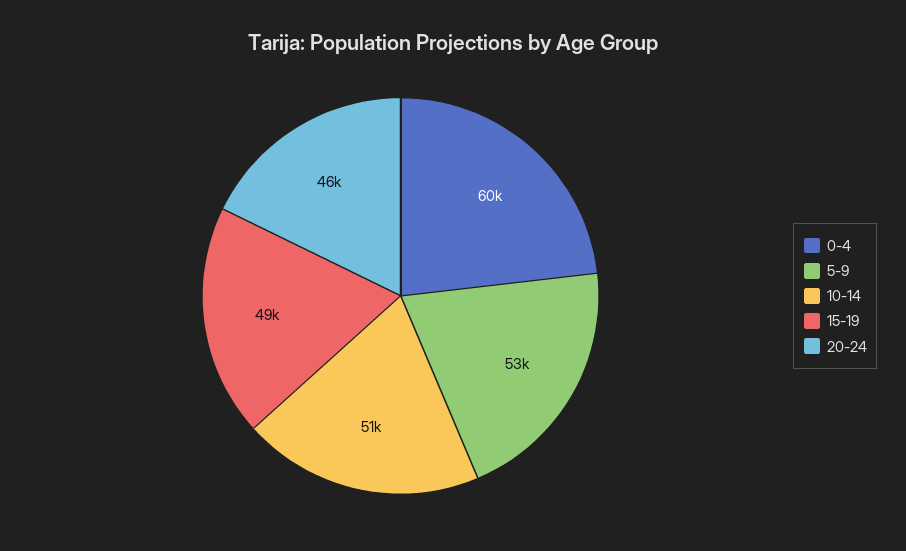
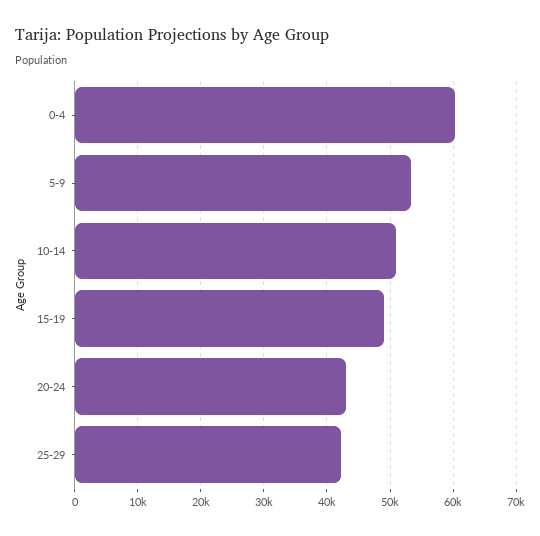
20-24: 46000 -> 43000
25-29: none -> 42000

